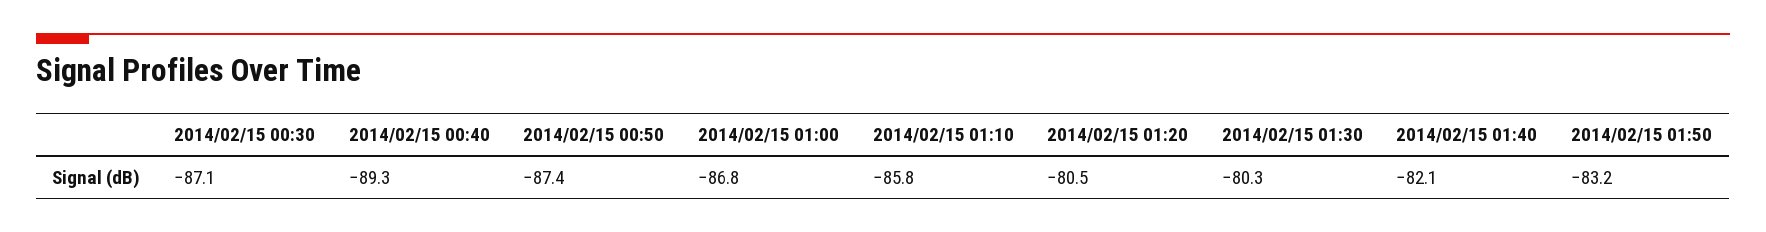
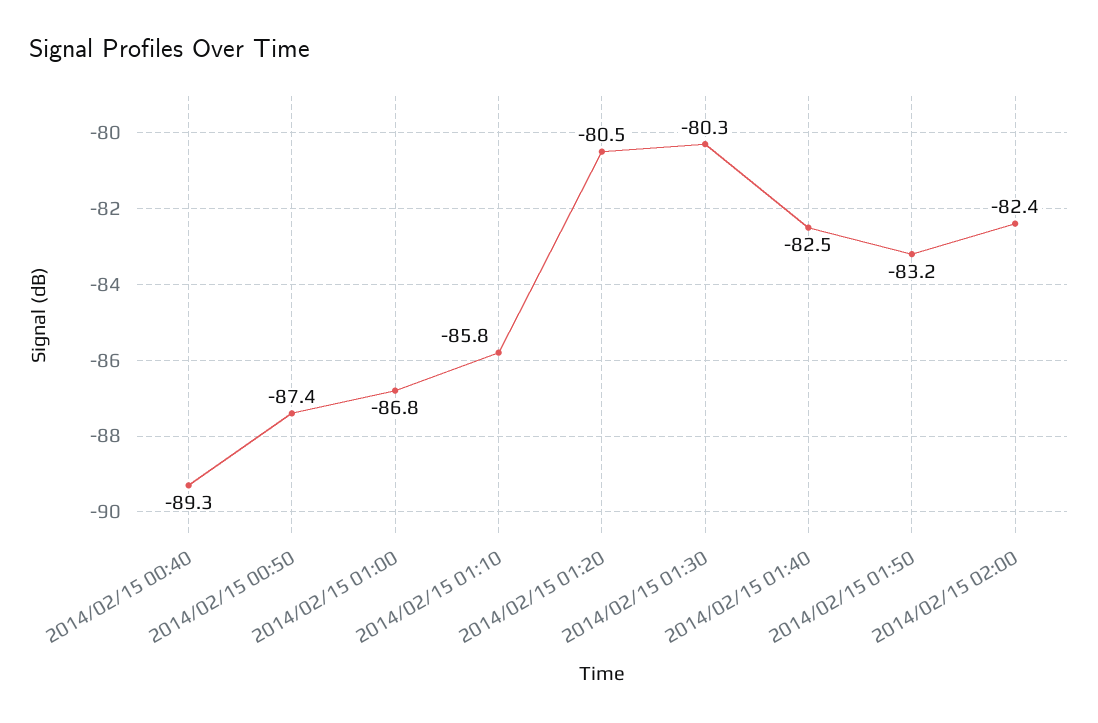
2014/02/15 00:30: -87.1 -> none
2014/02/15 01:40: -82.1 -> -82.5
2014/02/15 02:00: none -> -82.4

